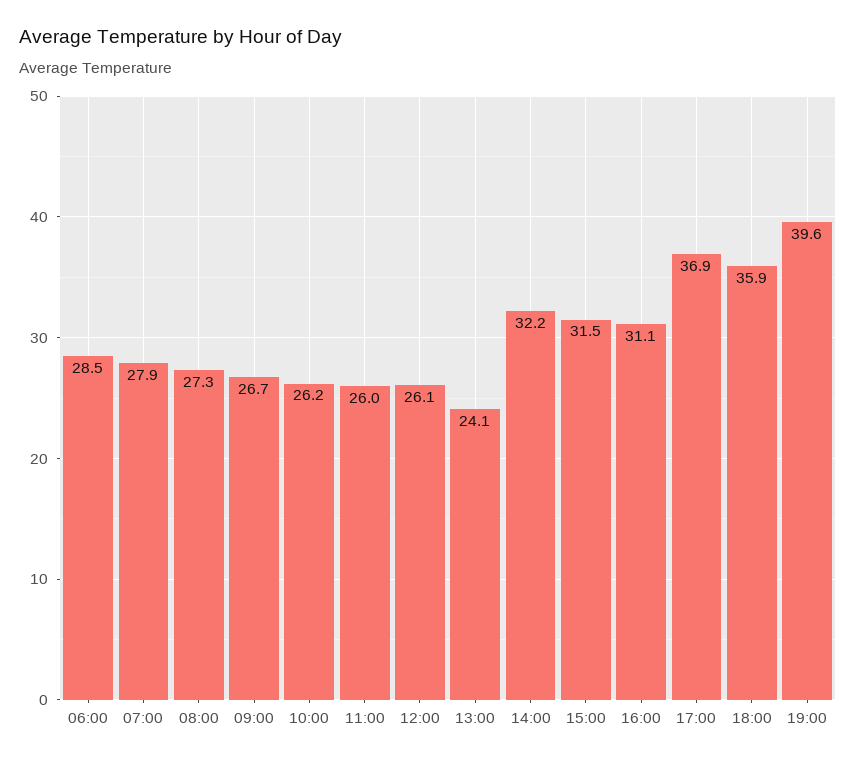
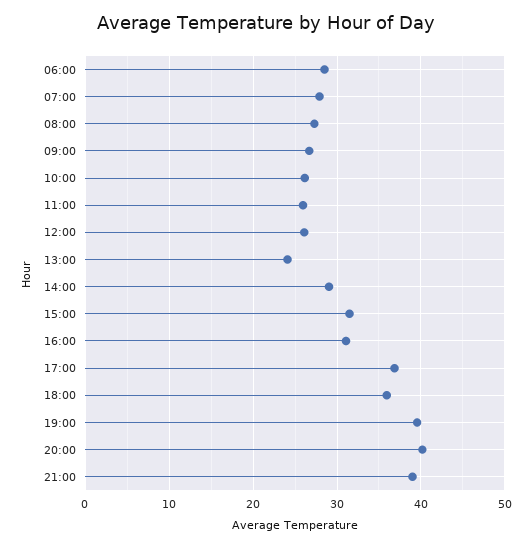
14:00: 32.2 -> 29
20:00: none -> 40
21:00: none -> 39

